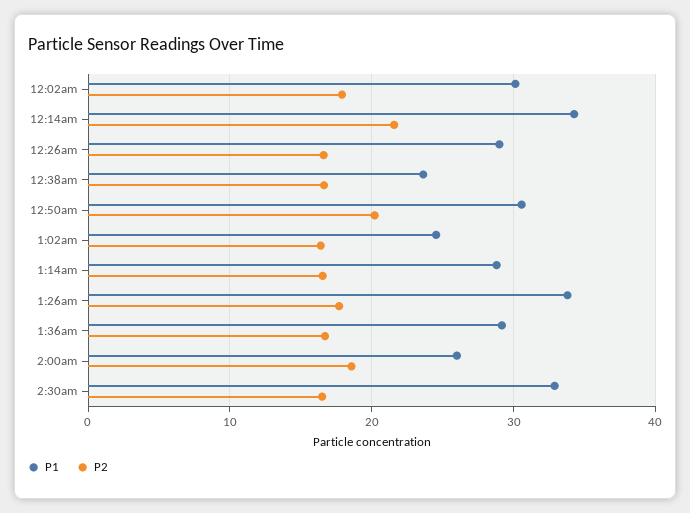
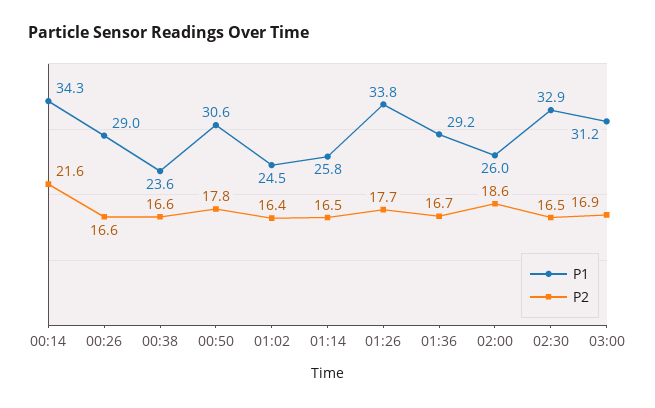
P1, 12:02am: 30 -> none
P2, 12:02am: 18 -> none
P2, 12:50am: 20 -> 17.8
P1, 1:14am: 29 -> 25.8
P1, 03:00: none -> 31.2
P2, 03:00: none -> 16.9

